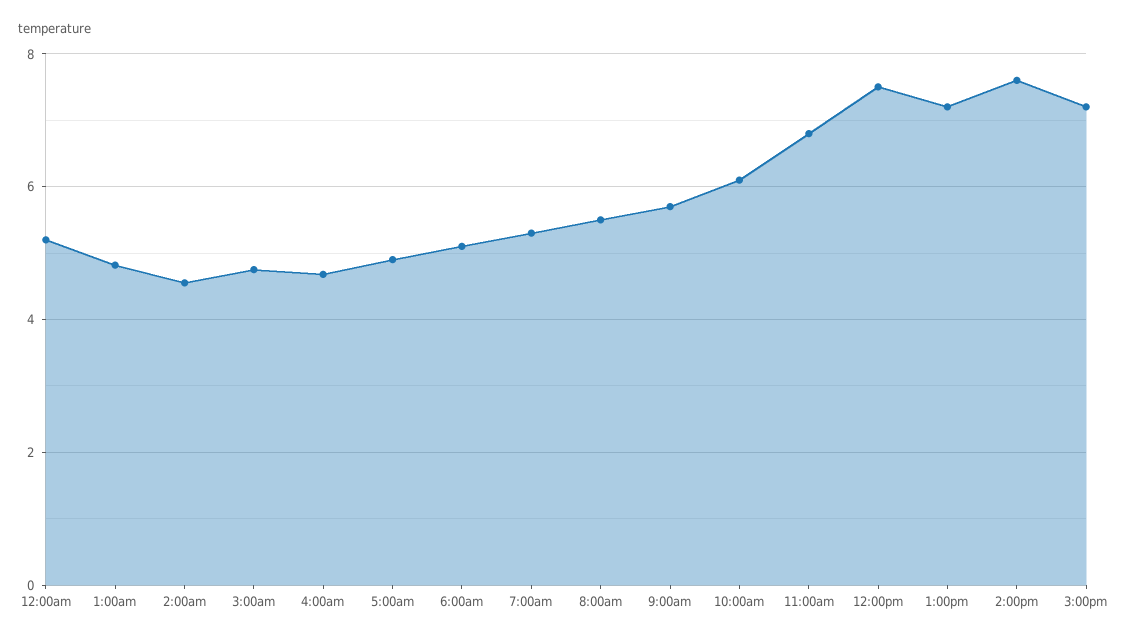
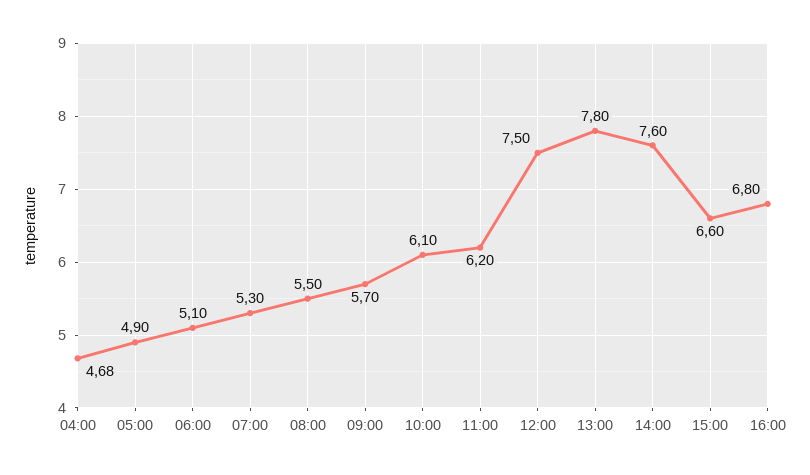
12:00am: 5.2 -> none
1:00am: 4.8 -> none
2:00am: 4.6 -> none
3:00am: 4.8 -> none
11:00am: 6.8 -> 6.2
1:00pm: 7.2 -> 7.8
3:00pm: 7.2 -> 6.6
16:00: none -> 6.8

